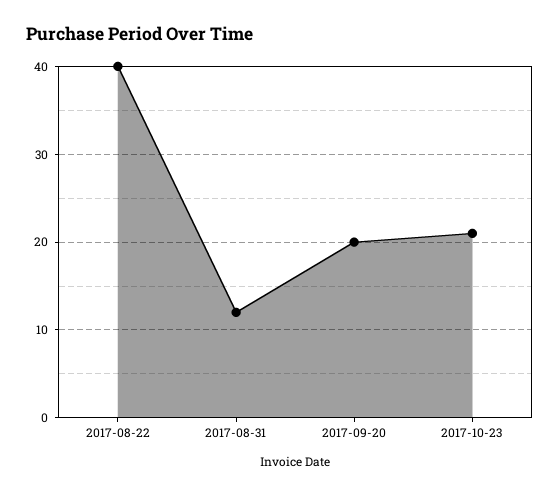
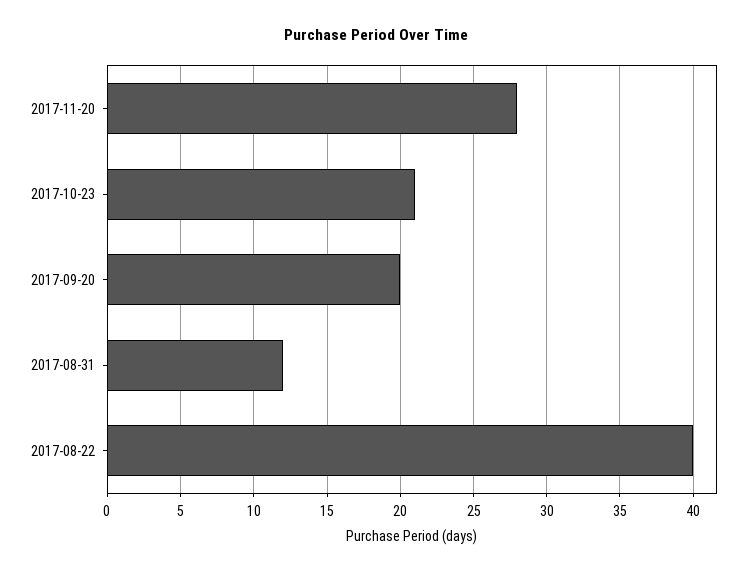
2017-11-20: none -> 28

